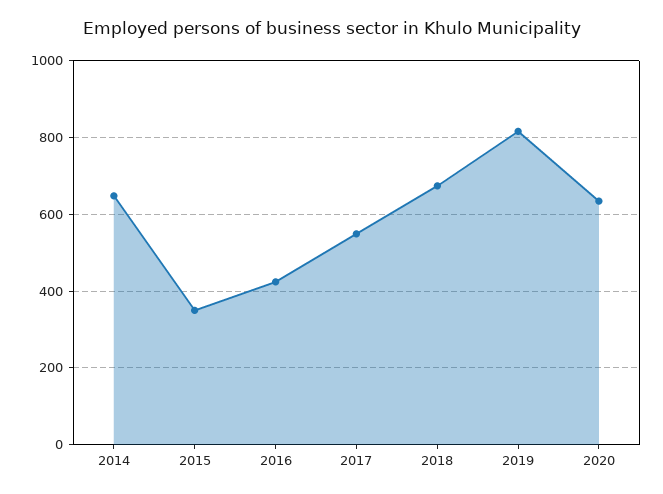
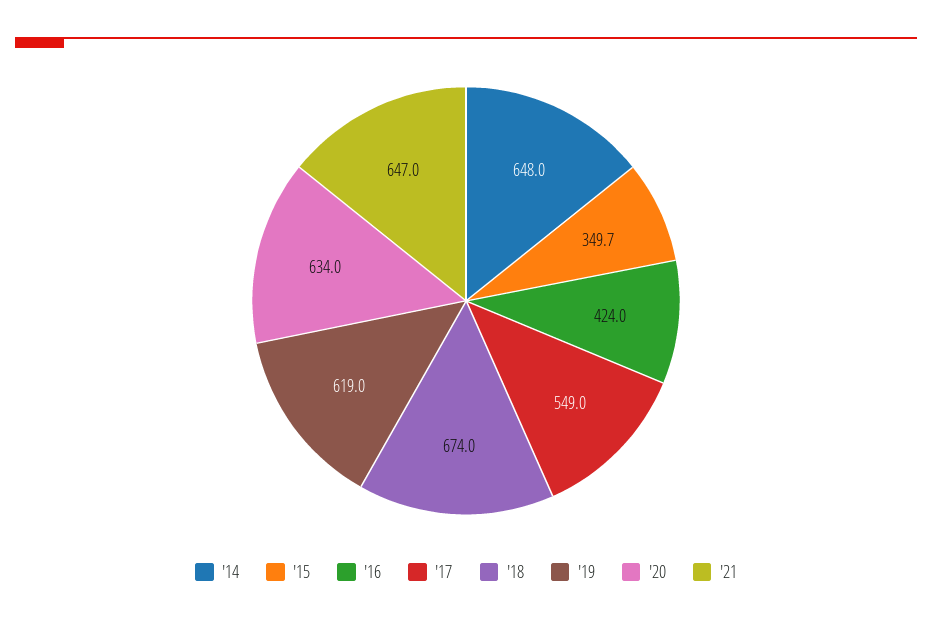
2019: 820 -> 619
'21: none -> 647

